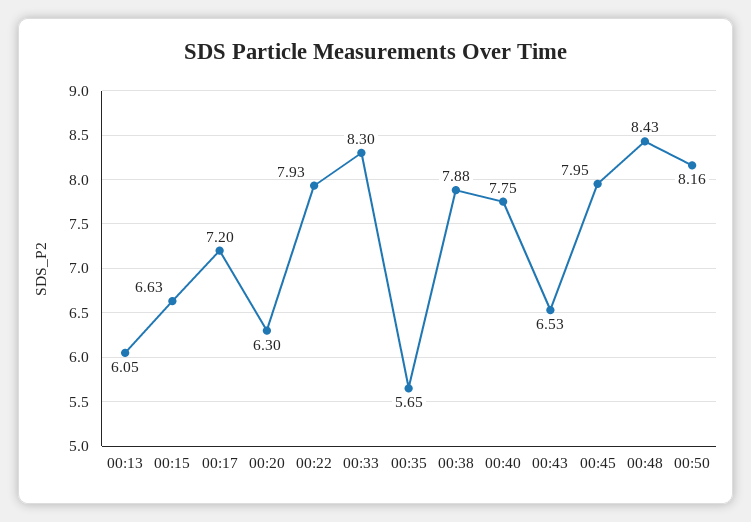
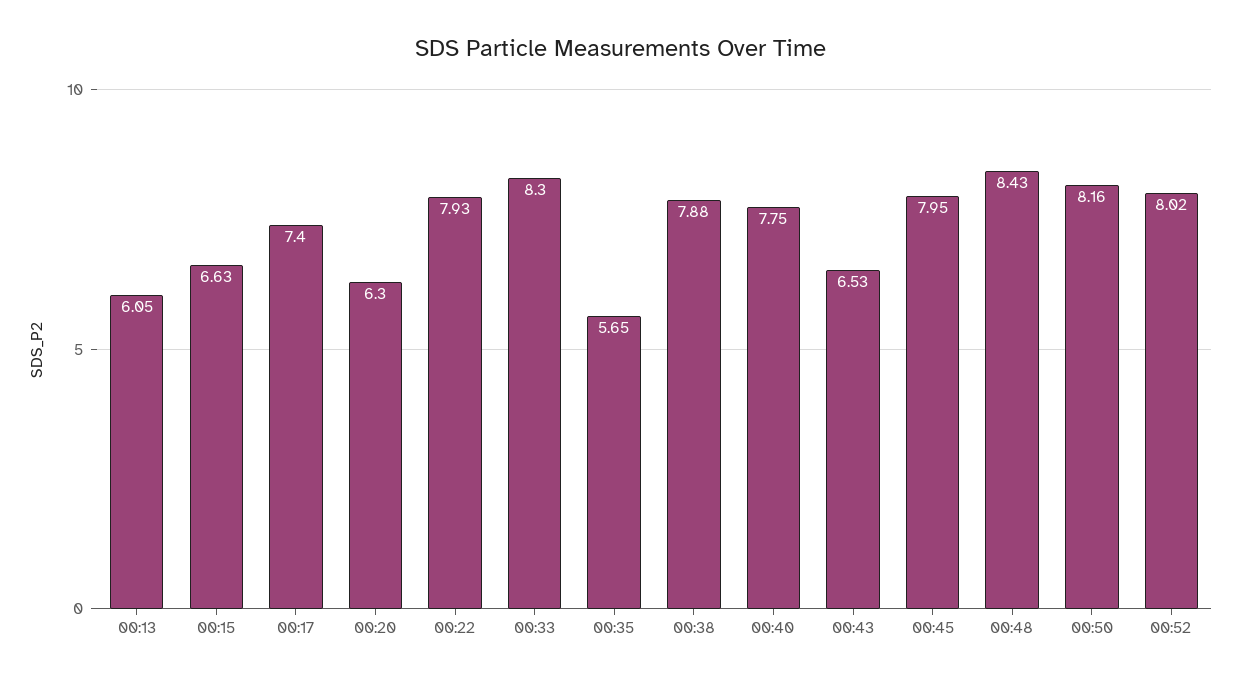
00:17: 7.2 -> 7.4
00:52: none -> 8.02

